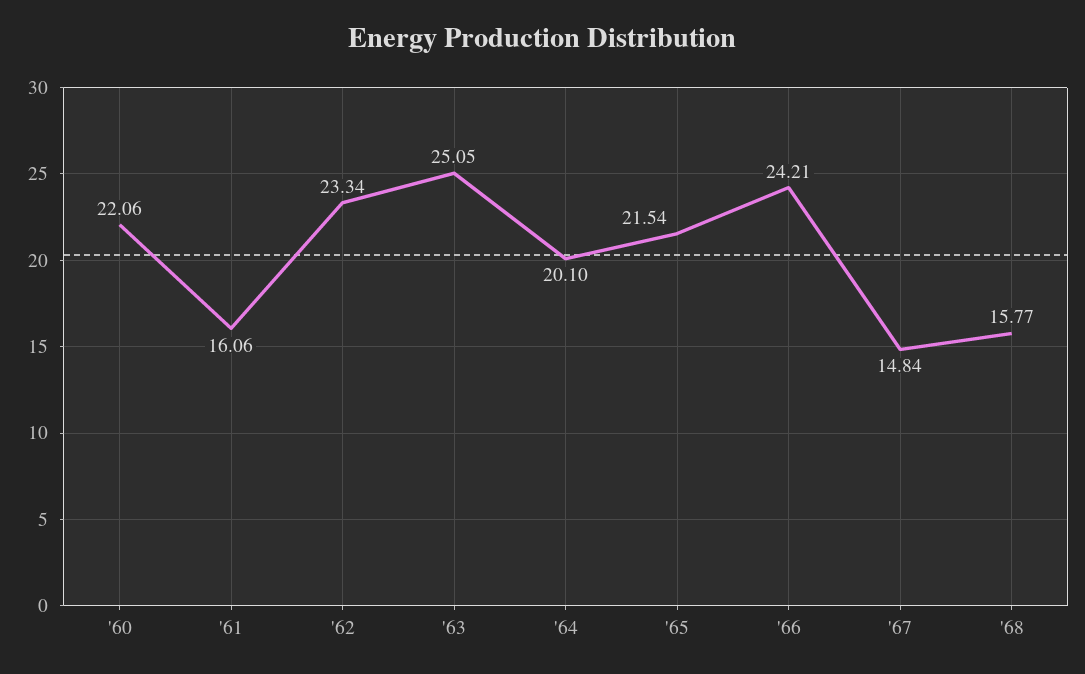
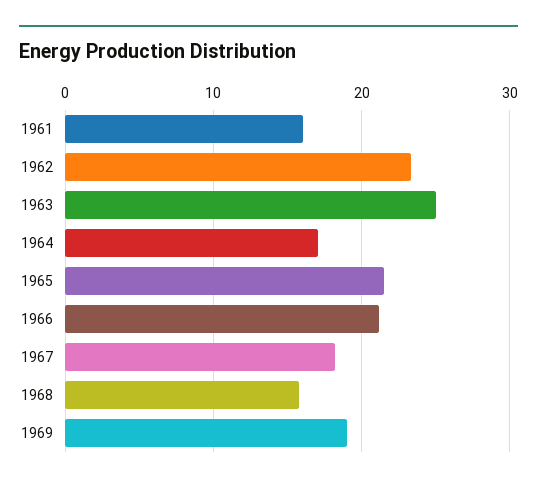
'60: 22.06 -> none
'64: 20.1 -> 17
'66: 24.21 -> 21
'67: 14.84 -> 18
1969: none -> 19

